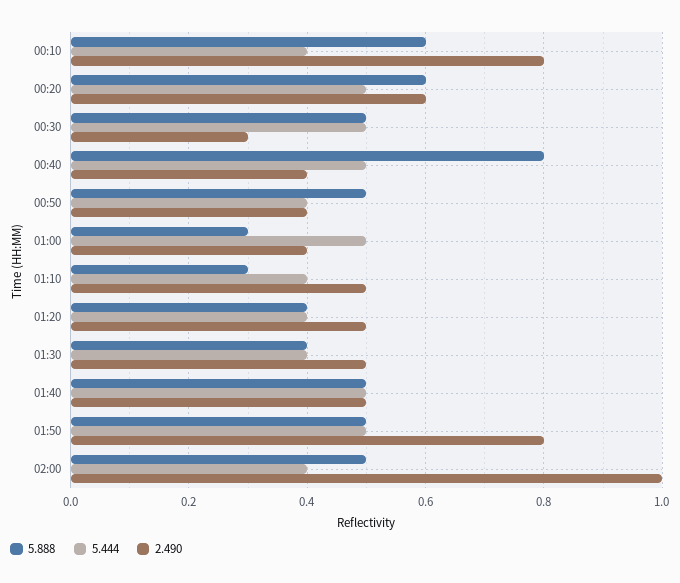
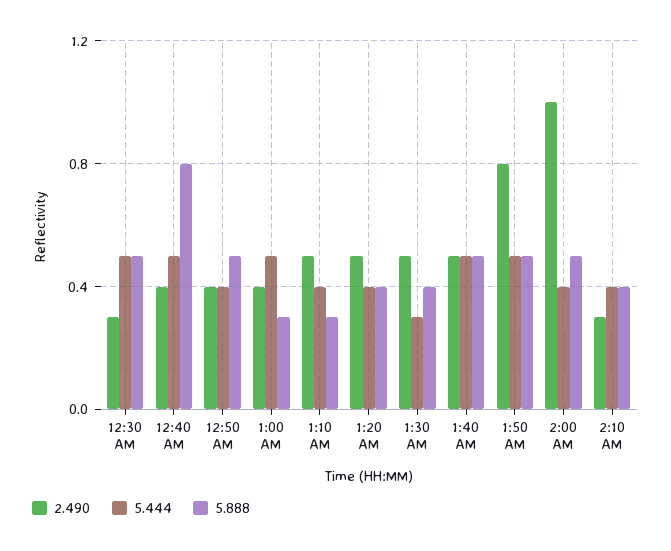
5.888, 00:10: 0.6 -> none
5.444, 00:10: 0.4 -> none
2.490, 00:10: 0.8 -> none
5.888, 00:20: 0.6 -> none
5.444, 00:20: 0.5 -> none
2.490, 00:20: 0.6 -> none
5.444, 01:30: 0.4 -> 0.3
2.490, 2:10 AM: none -> 0.3
5.444, 2:10 AM: none -> 0.4
5.888, 2:10 AM: none -> 0.4

